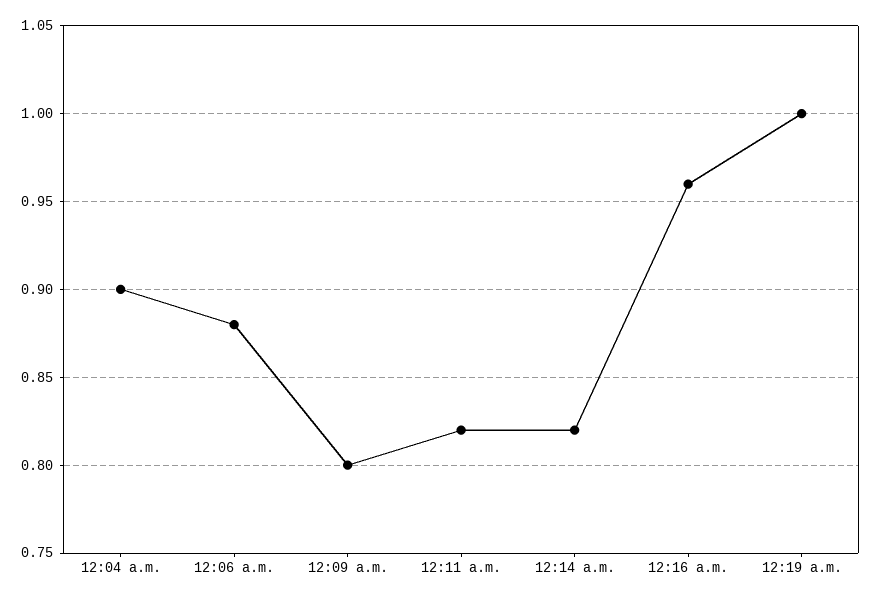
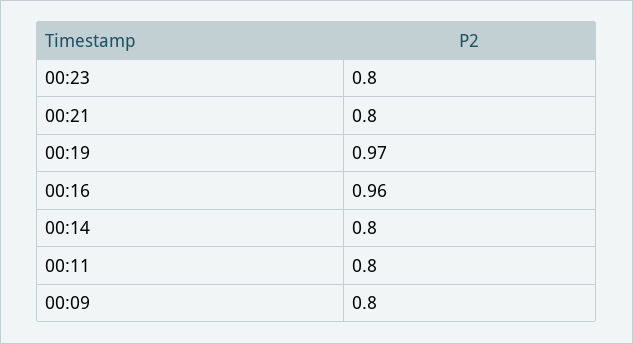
12:04 a.m.: 0.9 -> none
12:06 a.m.: 0.88 -> none
12:11 a.m.: 0.82 -> 0.8
12:14 a.m.: 0.82 -> 0.8
12:19 a.m.: 1 -> 0.97
00:23: none -> 0.8
00:21: none -> 0.8

